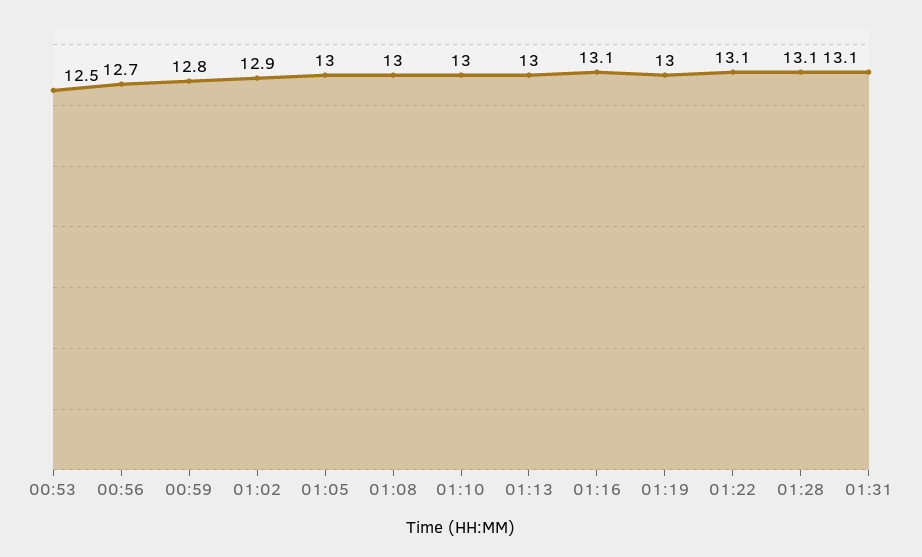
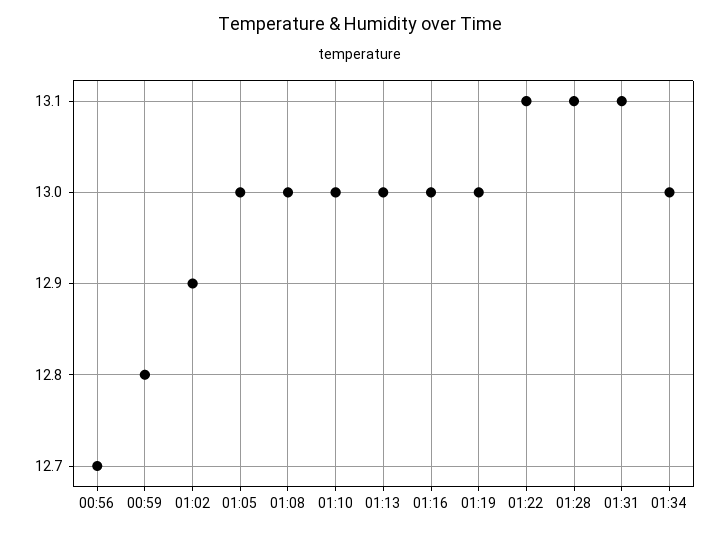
00:53: 12.5 -> none
01:16: 13.1 -> 13
01:34: none -> 13

